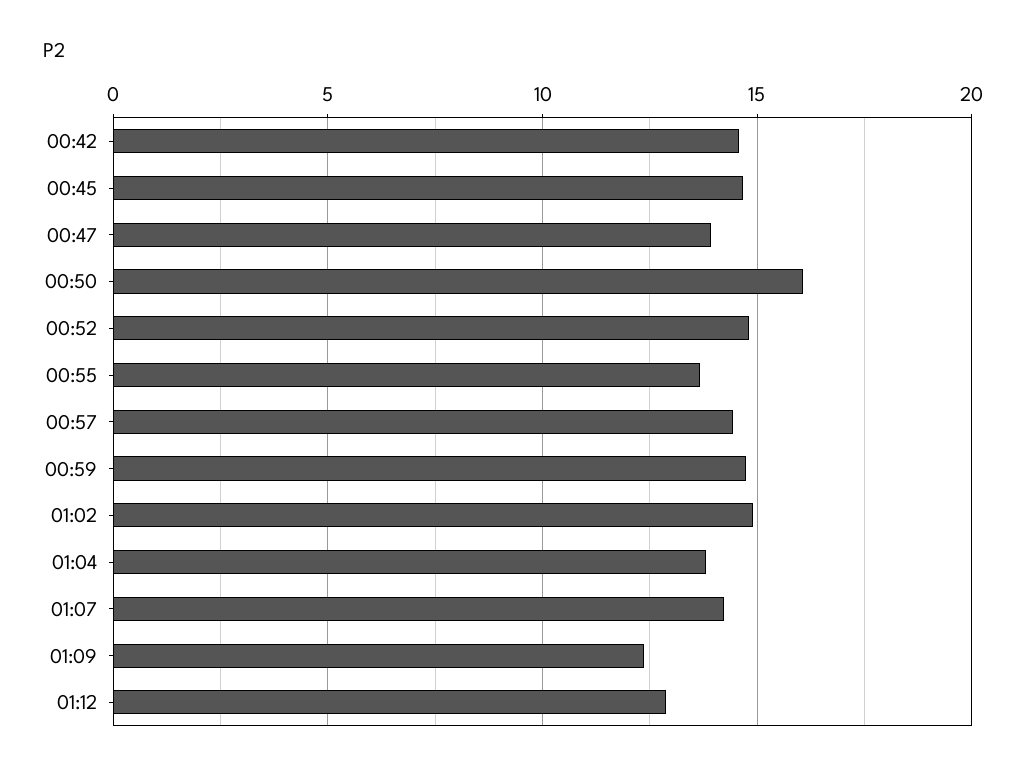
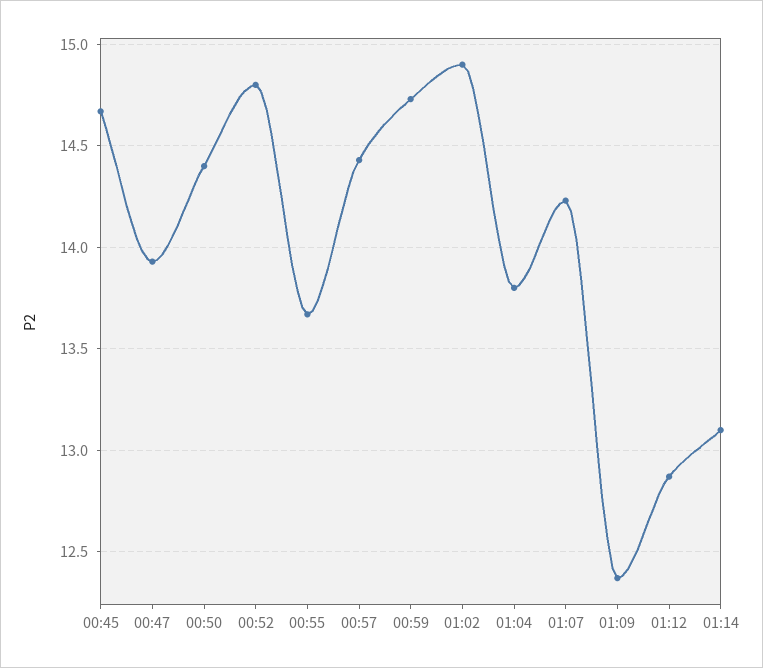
00:42: 14.5 -> none
00:50: 16 -> 14.4
01:14: none -> 13.1

